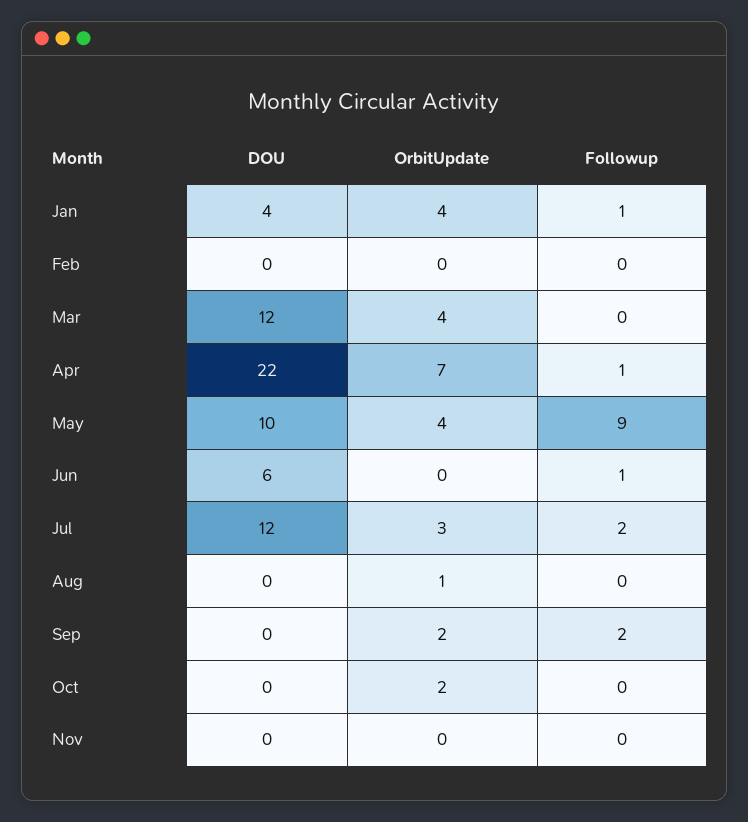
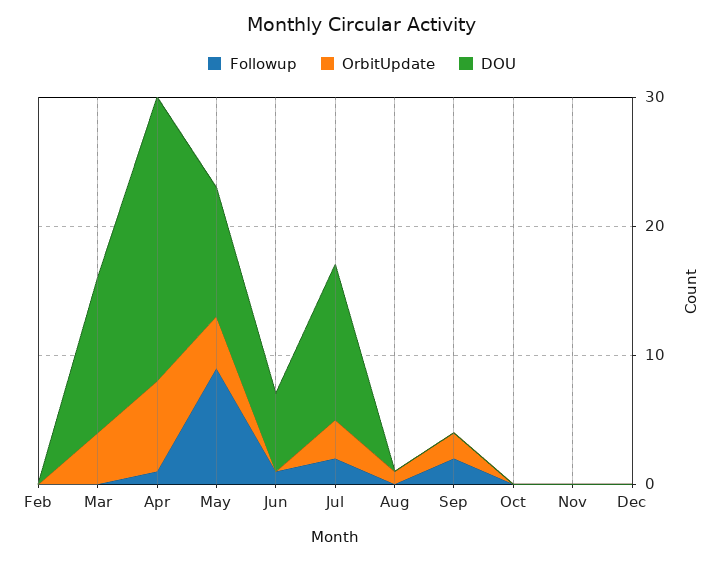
DOU, Jan: 4 -> none
OrbitUpdate, Jan: 4 -> none
Followup, Jan: 1 -> none
OrbitUpdate, Oct: 2 -> 0
Followup, Dec: none -> 0
OrbitUpdate, Dec: none -> 0
DOU, Dec: none -> 0

